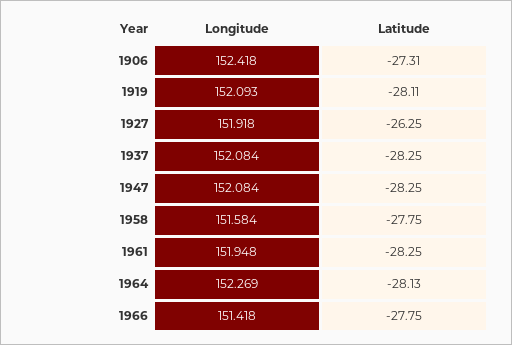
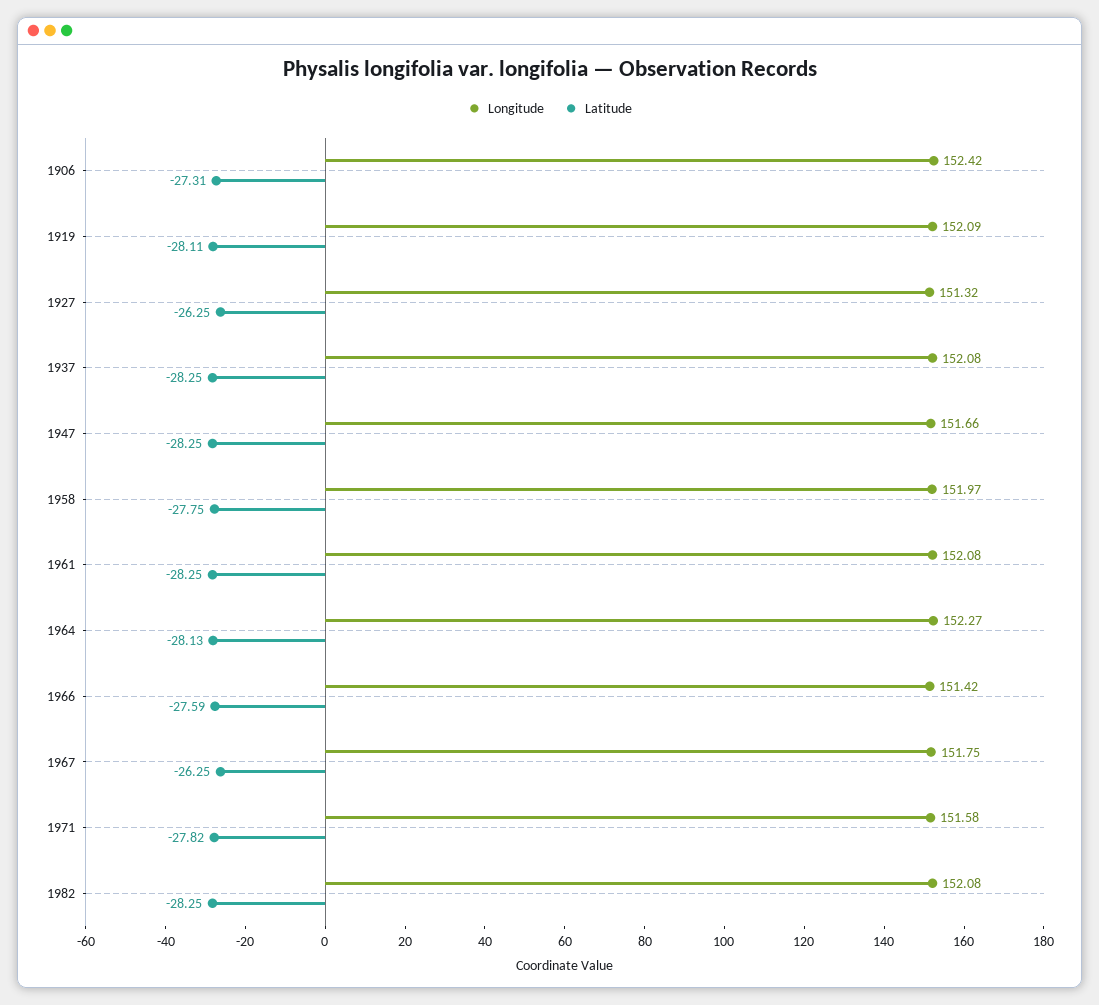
Longitude, 1927: 151.918 -> 151.32
Longitude, 1947: 152.084 -> 151.66
Longitude, 1958: 151.584 -> 151.97
Longitude, 1961: 151.948 -> 152.08
Latitude, 1966: -27.75 -> -27.59
Longitude, 1967: none -> 151.75
Latitude, 1967: none -> -26.25
Longitude, 1971: none -> 151.58
Latitude, 1971: none -> -27.82
Longitude, 1982: none -> 152.08
Latitude, 1982: none -> -28.25

